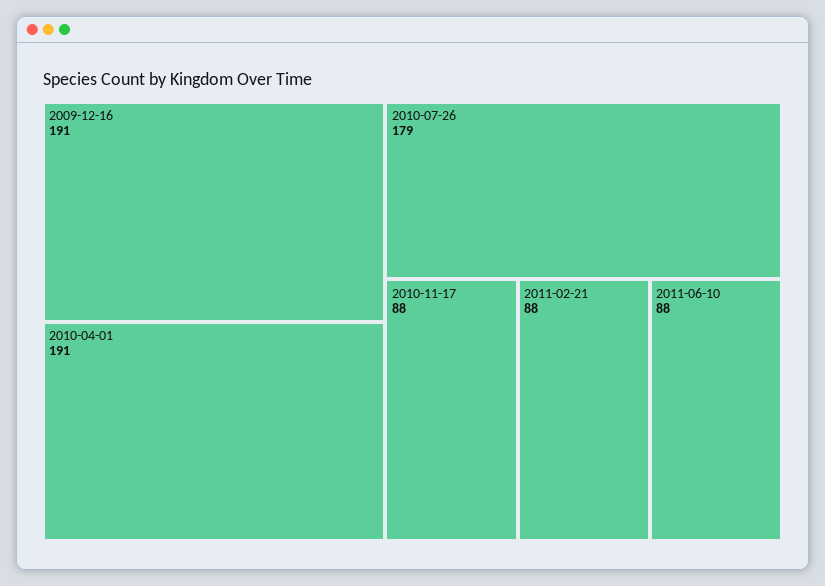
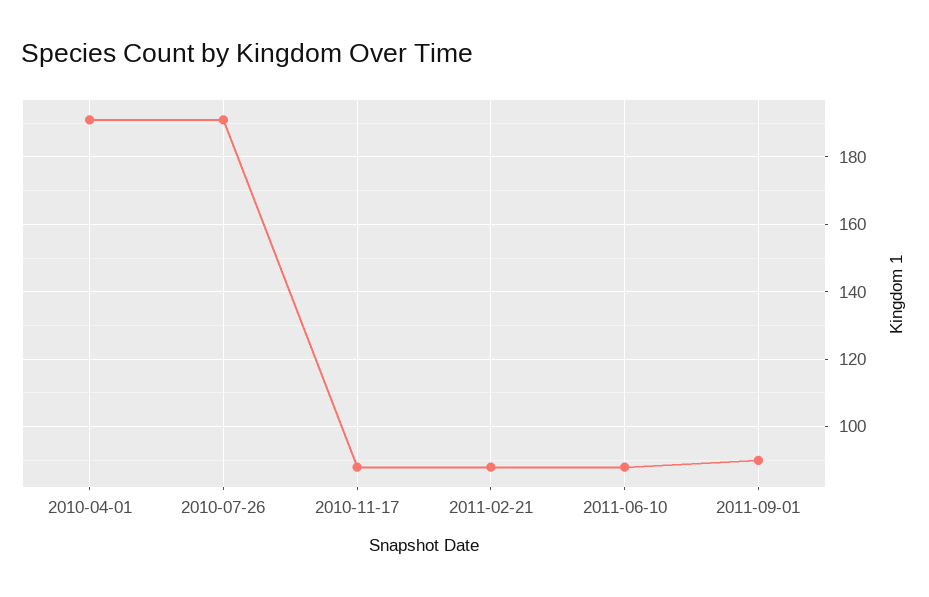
2009-12-16: 191 -> none
2010-07-26: 179 -> 190
2011-09-01: none -> 90

